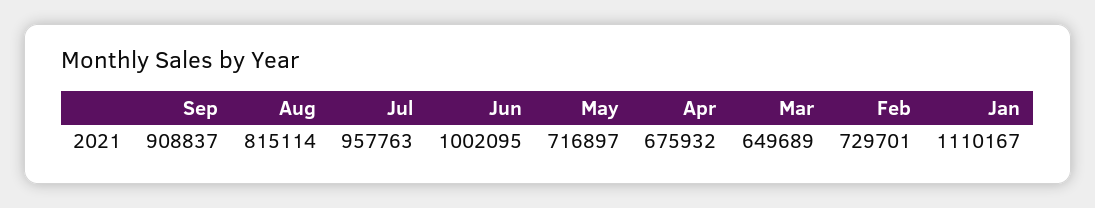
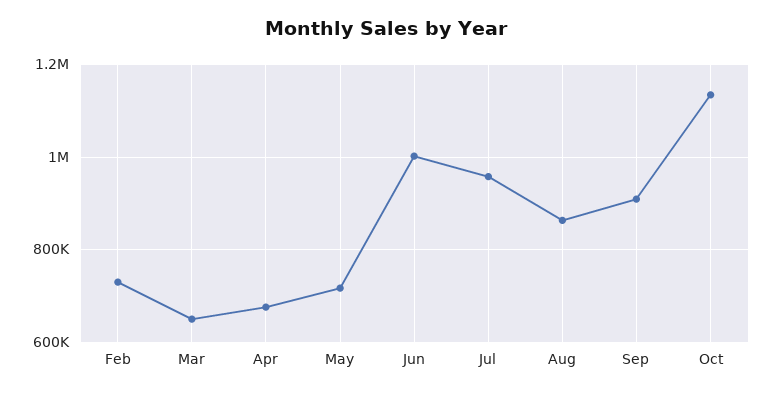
Aug: 815114 -> 860000
Jan: 1110167 -> none
Oct: none -> 1140000

